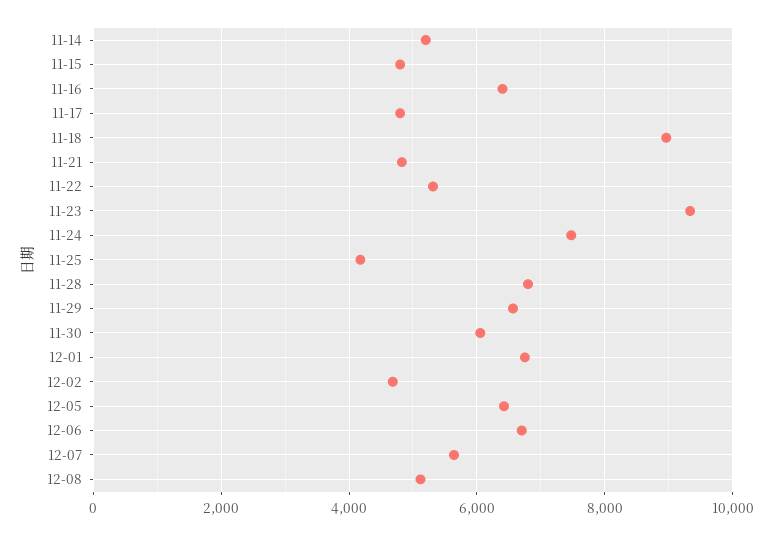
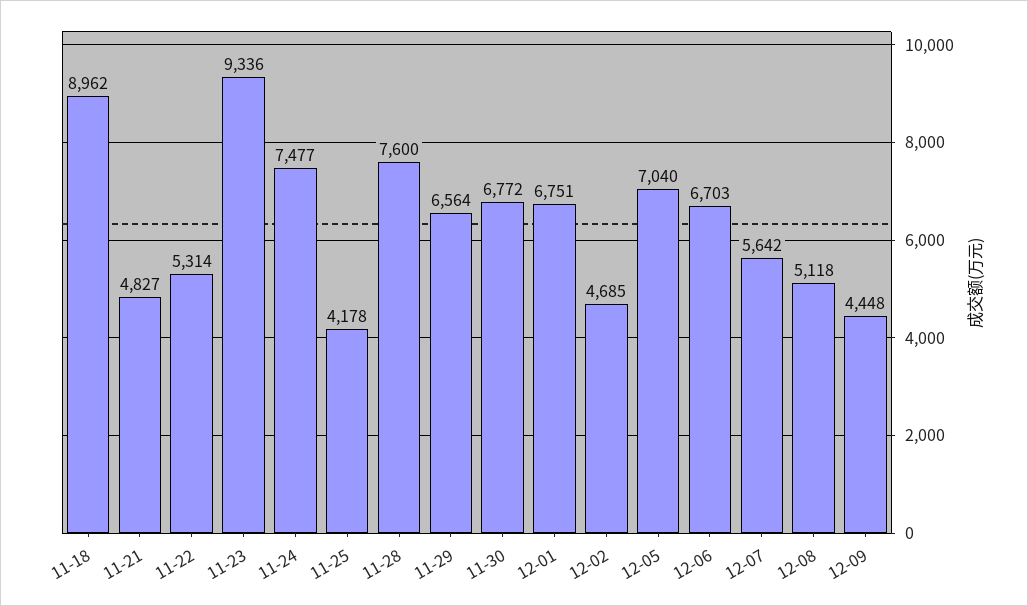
11-14: 5200 -> none
11-15: 4800 -> none
11-16: 6400 -> none
11-17: 4800 -> none
11-28: 6800 -> 7600
11-30: 6000 -> 6772
12-05: 6400 -> 7040
12-09: none -> 4448

